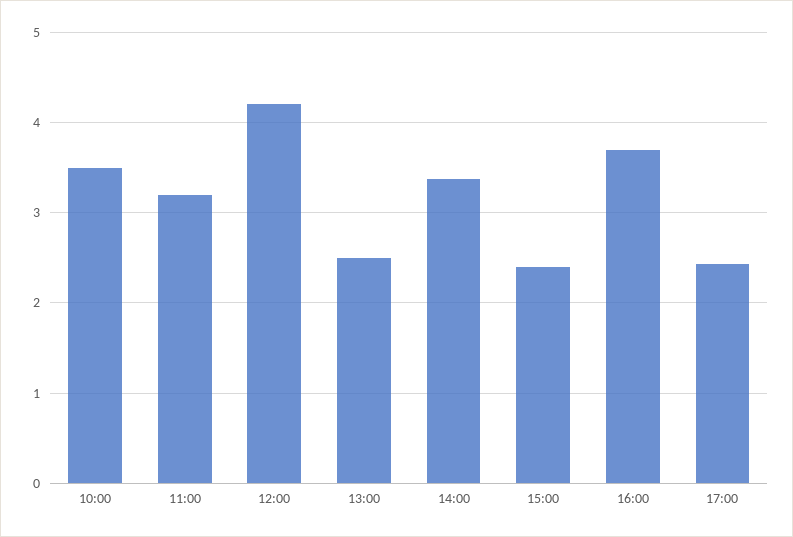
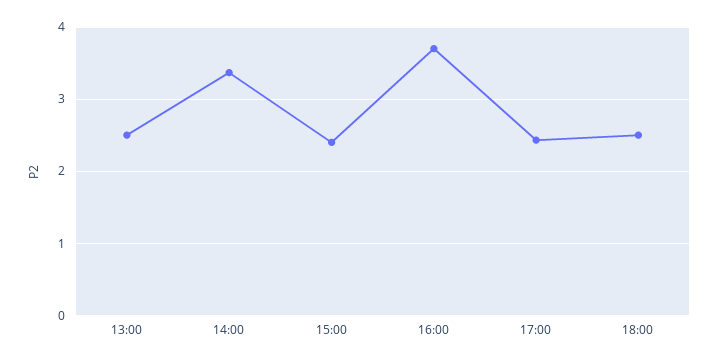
10:00: 3.5 -> none
11:00: 3.2 -> none
12:00: 4.2 -> none
18:00: none -> 2.5

